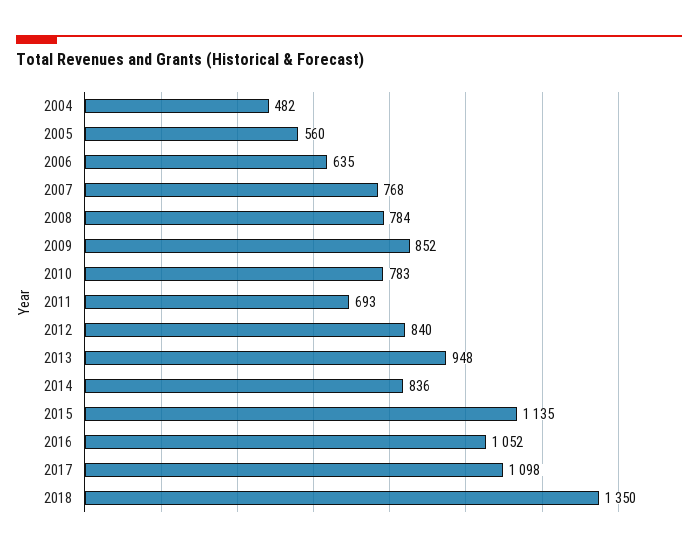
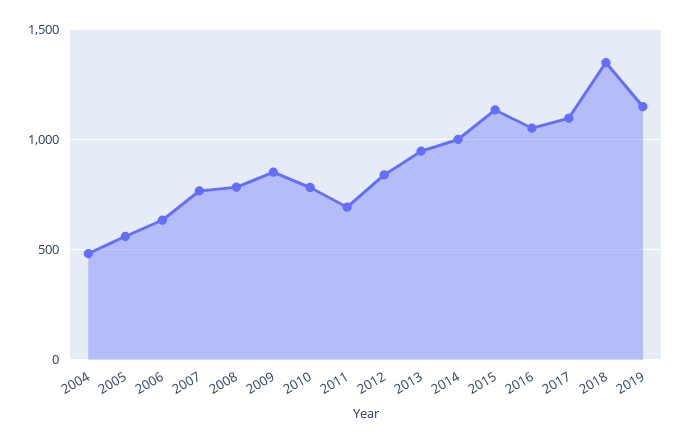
2014: 836 -> 1000
2019: none -> 1150

